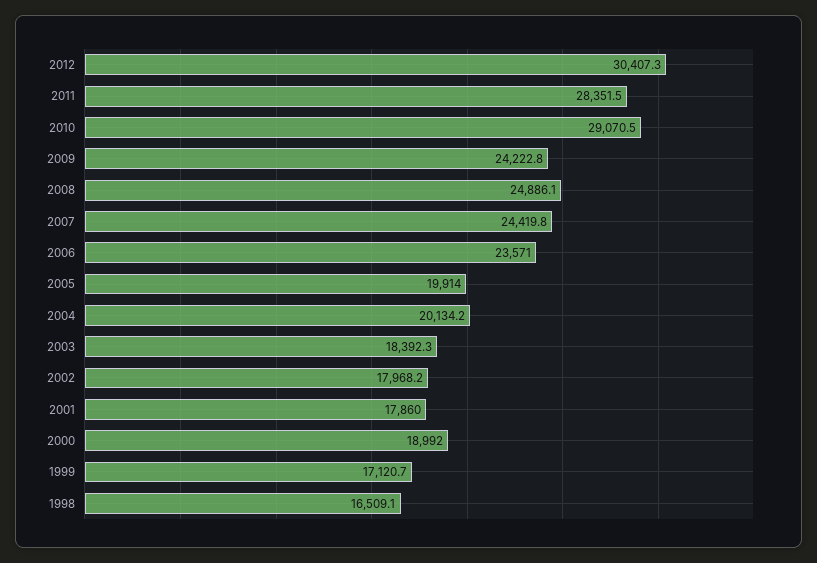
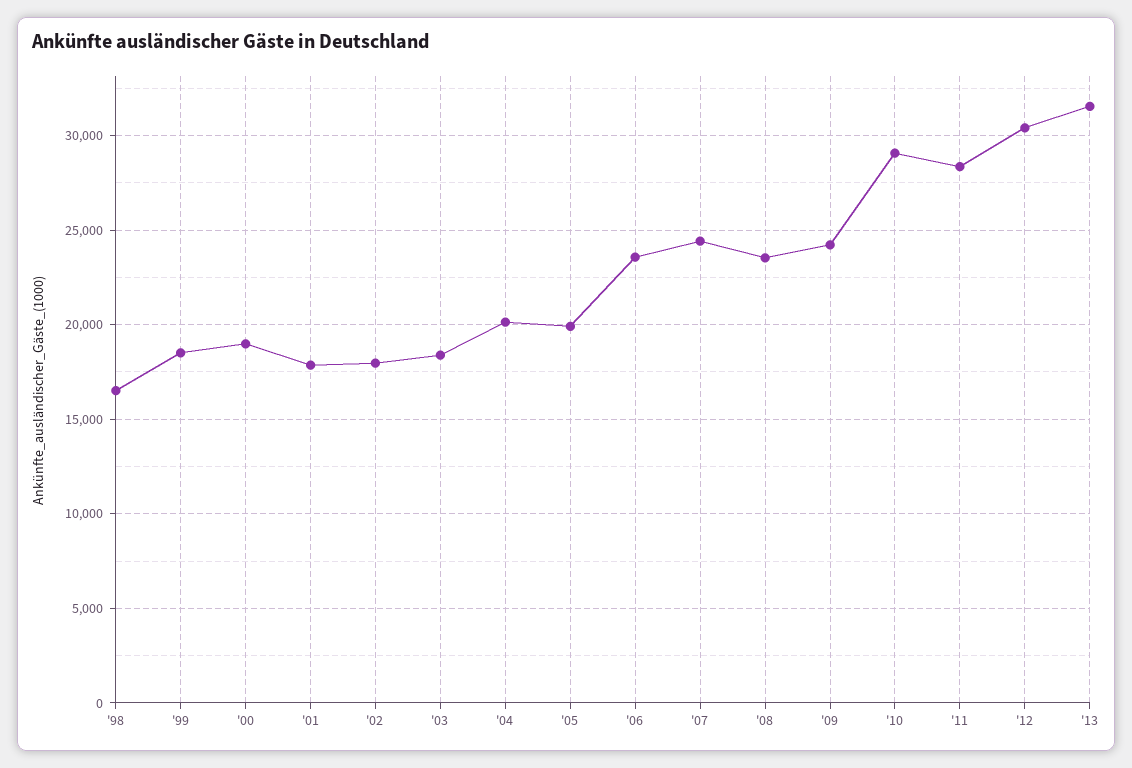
2008: 24886.1 -> 23500
1999: 17120.7 -> 18500
'13: none -> 31500

